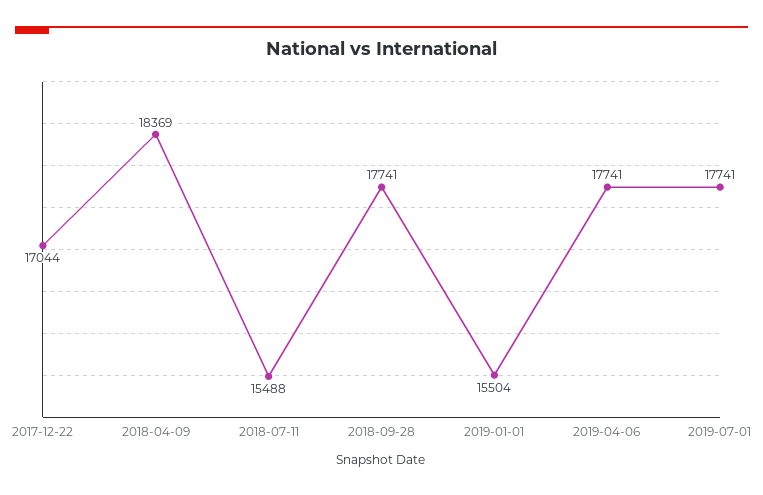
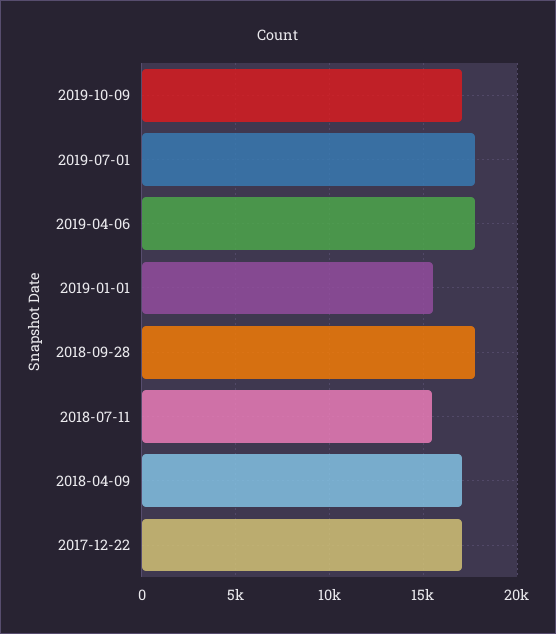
2018-04-09: 18369 -> 17000
2019-10-09: none -> 17000

